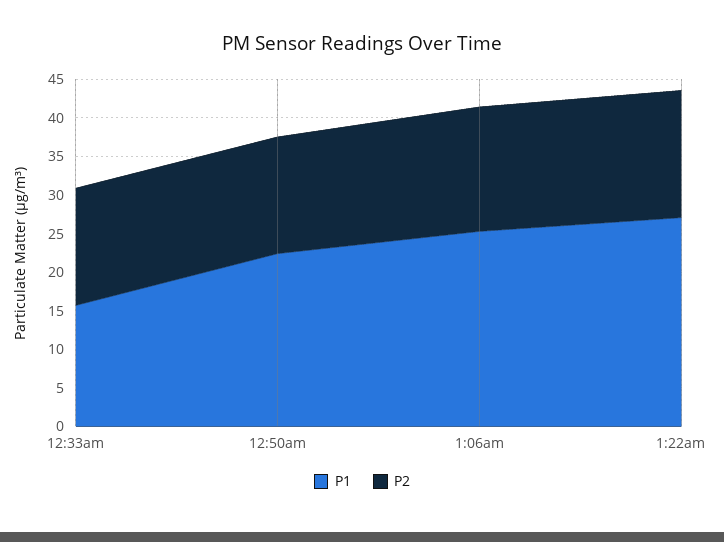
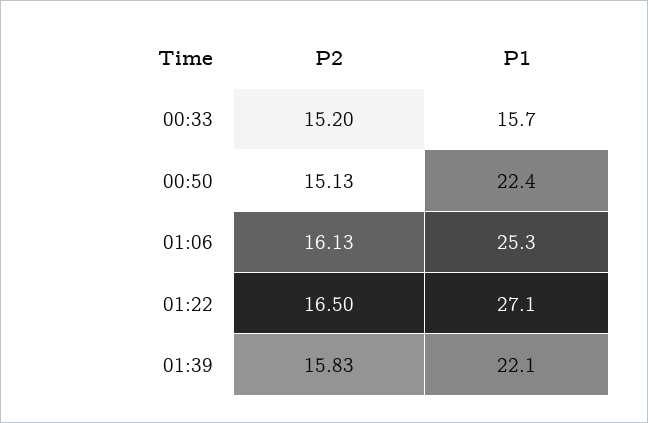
P2, 01:39: none -> 15.83
P1, 01:39: none -> 22.1

